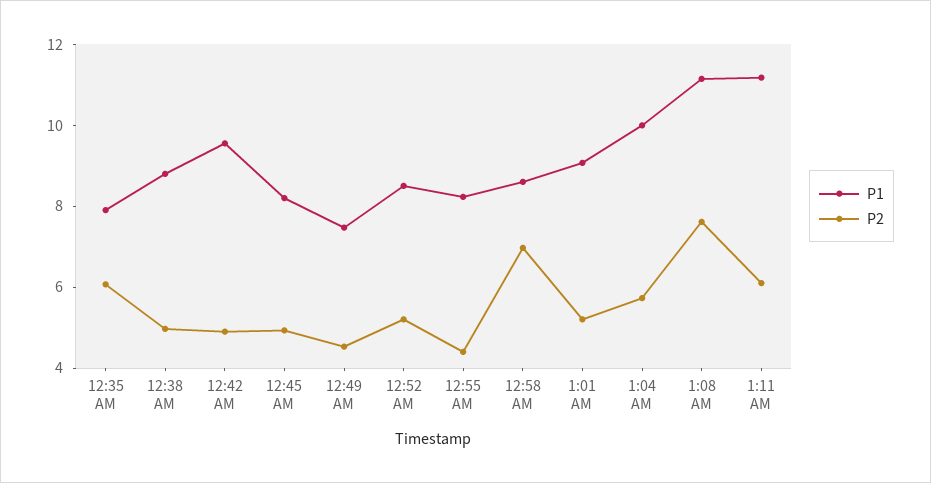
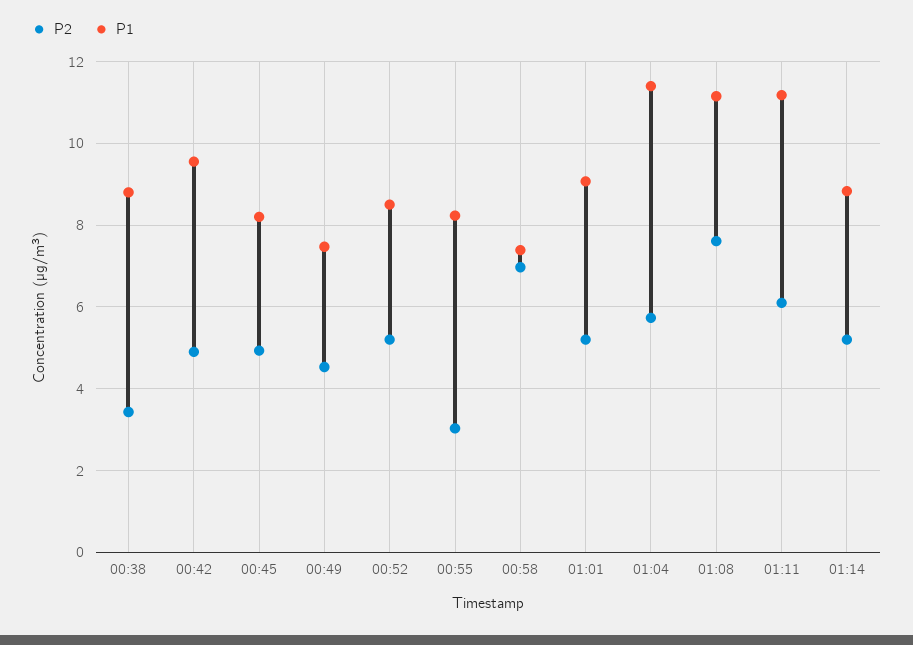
P1, 12:35 AM: 8 -> none
P2, 12:35 AM: 6 -> none
P2, 12:38 AM: 5 -> 3.4
P2, 12:55 AM: 4.5 -> 3
P1, 12:58 AM: 8.5 -> 7.4
P1, 1:04 AM: 10 -> 11.4
P2, 01:14: none -> 5.2
P1, 01:14: none -> 8.8

